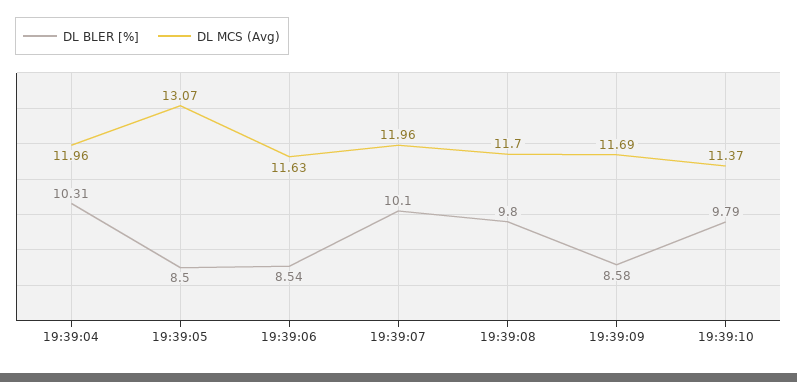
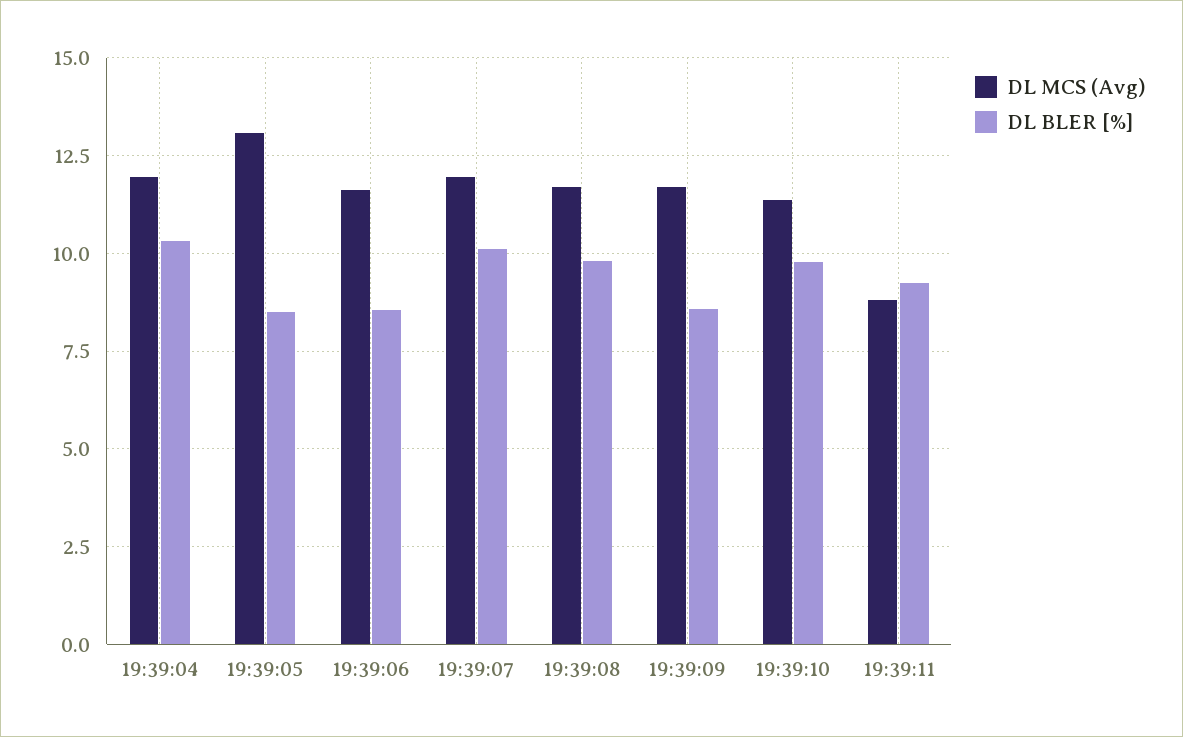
DL MCS (Avg), 19:39:11: none -> 8.75
DL BLER [%], 19:39:11: none -> 9.25

